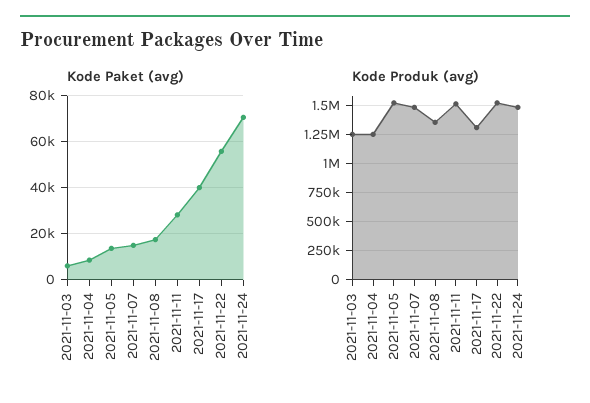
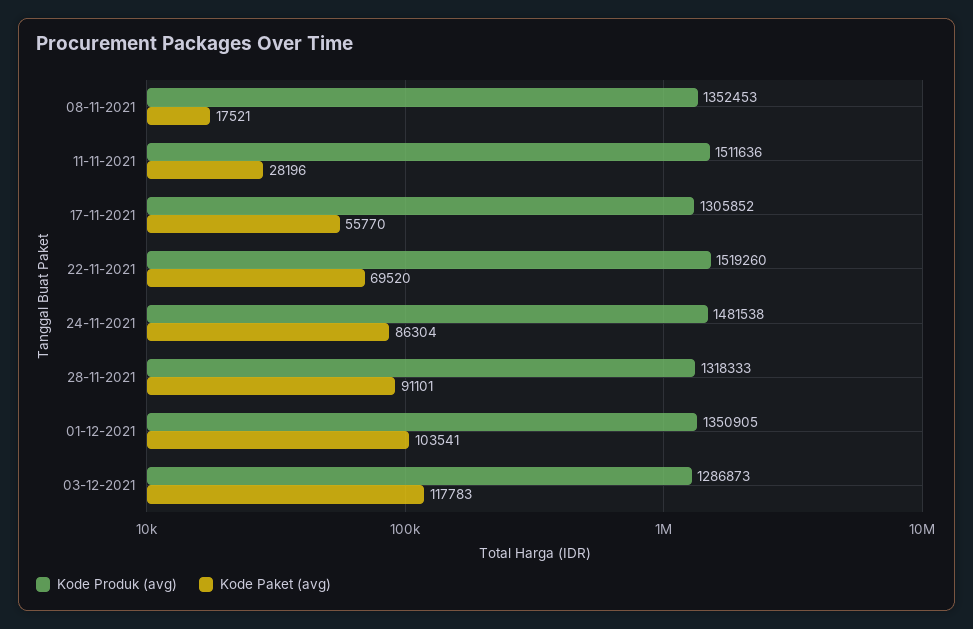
Kode Paket (avg), 2021-11-03: 5000 -> none
Kode Paket (avg), 2021-11-04: 10000 -> none
Kode Paket (avg), 2021-11-05: 15000 -> none
Kode Paket (avg), 2021-11-07: 15000 -> none
Kode Paket (avg), 2021-11-17: 40000 -> 55770
Kode Paket (avg), 2021-11-22: 55000 -> 69520
Kode Paket (avg), 2021-11-24: 70000 -> 86304
Kode Produk (avg), 2021-11-03: 1250000 -> none
Kode Produk (avg), 2021-11-04: 1250000 -> none
Kode Produk (avg), 2021-11-05: 1500000 -> none
Kode Produk (avg), 2021-11-07: 1500000 -> none
Kode Produk (avg), 28-11-2021: none -> 1318333
Kode Paket (avg), 28-11-2021: none -> 91101
Kode Produk (avg), 01-12-2021: none -> 1350905
Kode Paket (avg), 01-12-2021: none -> 103541
Kode Produk (avg), 03-12-2021: none -> 1286873
Kode Paket (avg), 03-12-2021: none -> 117783

